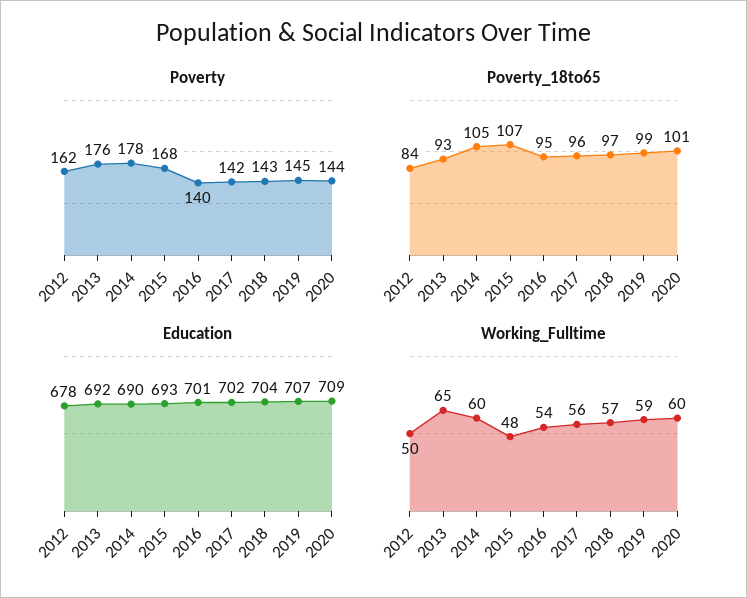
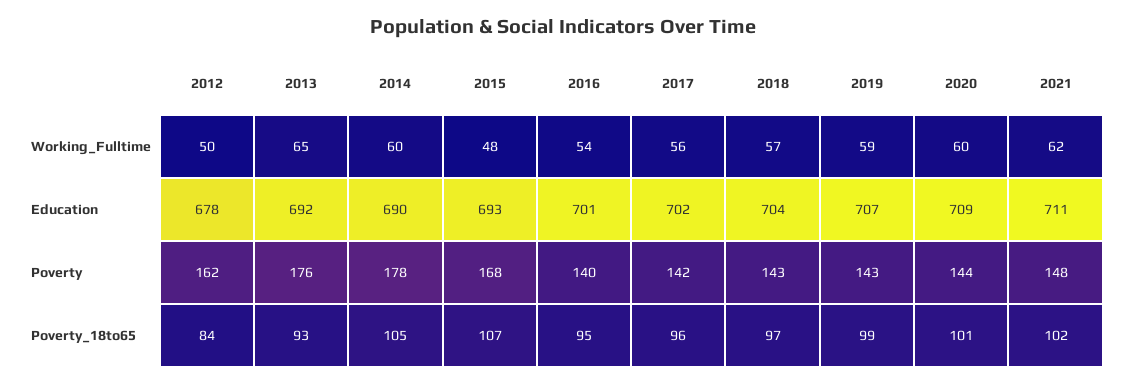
Poverty, 2019: 145 -> 143
Working_Fulltime, 2021: none -> 62
Education, 2021: none -> 711
Poverty, 2021: none -> 148
Poverty_18to65, 2021: none -> 102

